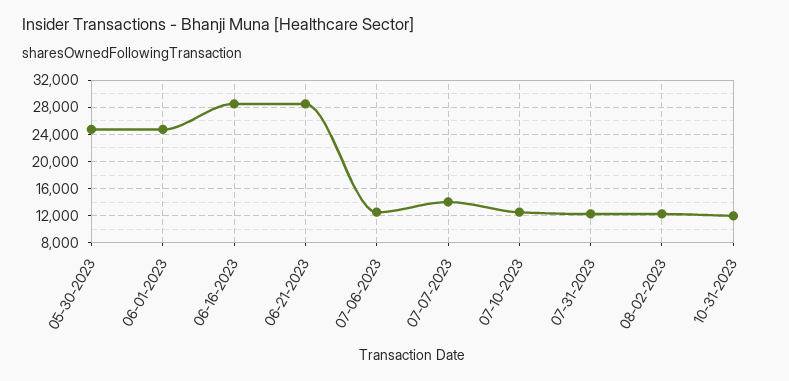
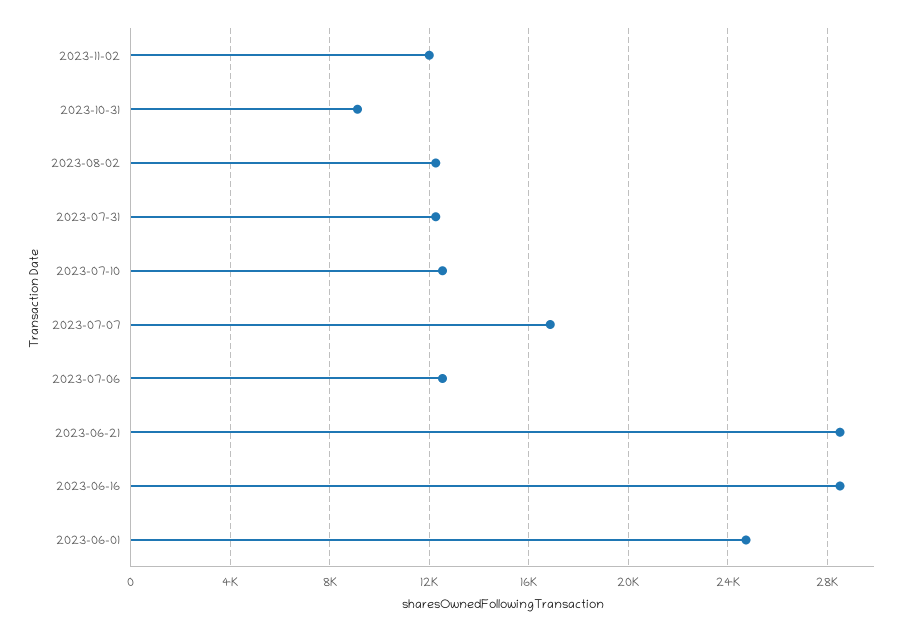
05-30-2023: 25000 -> none
07-07-2023: 14000 -> 17000
10-31-2023: 12000 -> 9000
2023-11-02: none -> 12000

